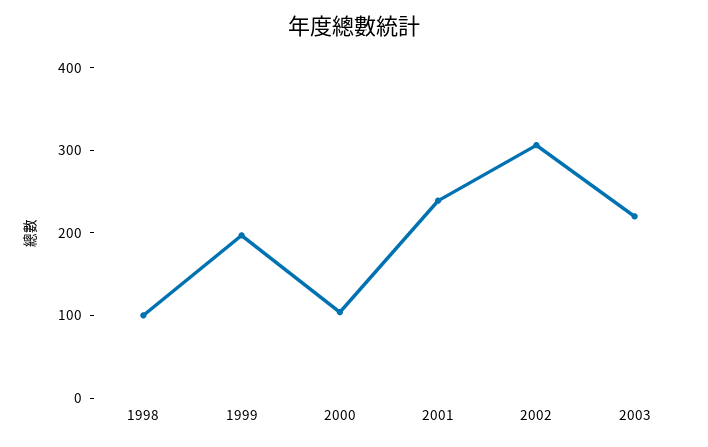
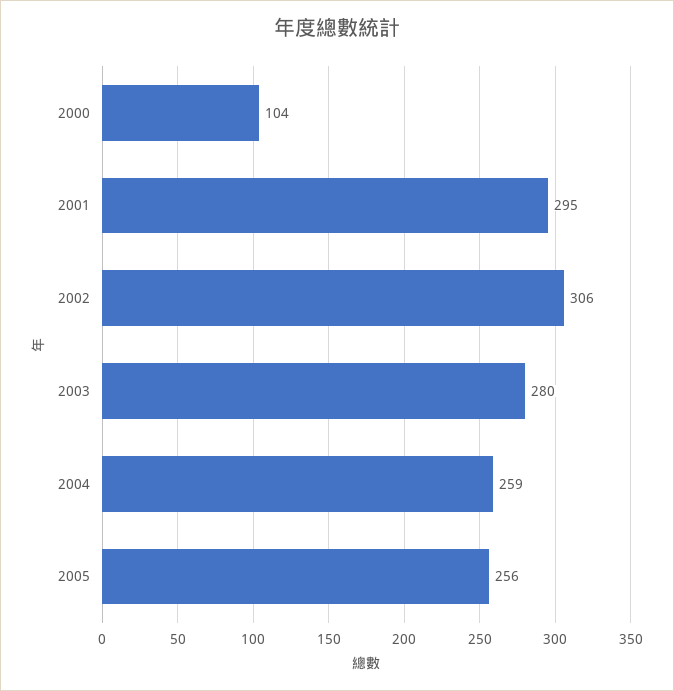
1998: 100 -> none
1999: 200 -> none
2001: 240 -> 295
2003: 220 -> 280
2004: none -> 259
2005: none -> 256

